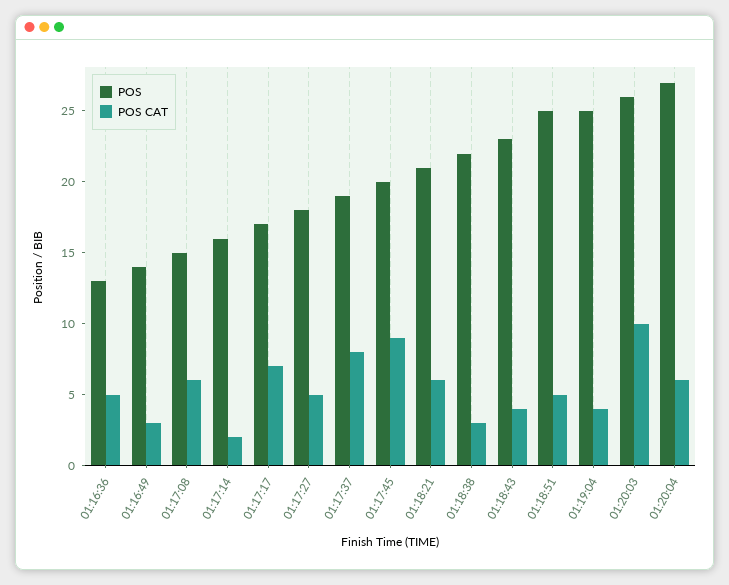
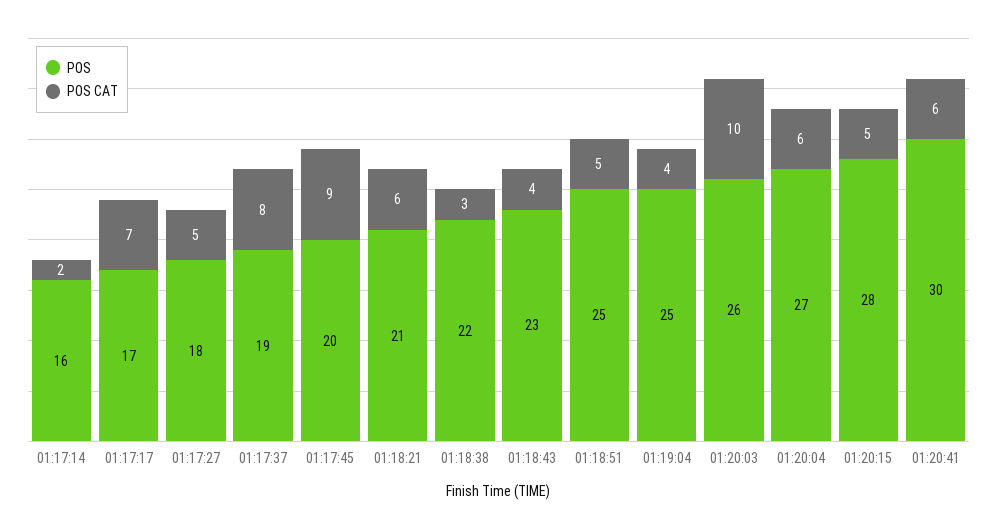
POS, 01:16:36: 13 -> none
POS CAT, 01:16:36: 5 -> none
POS, 01:16:49: 14 -> none
POS CAT, 01:16:49: 3 -> none
POS, 01:17:08: 15 -> none
POS CAT, 01:17:08: 6 -> none
POS, 01:20:15: none -> 28
POS CAT, 01:20:15: none -> 5
POS, 01:20:41: none -> 30
POS CAT, 01:20:41: none -> 6

